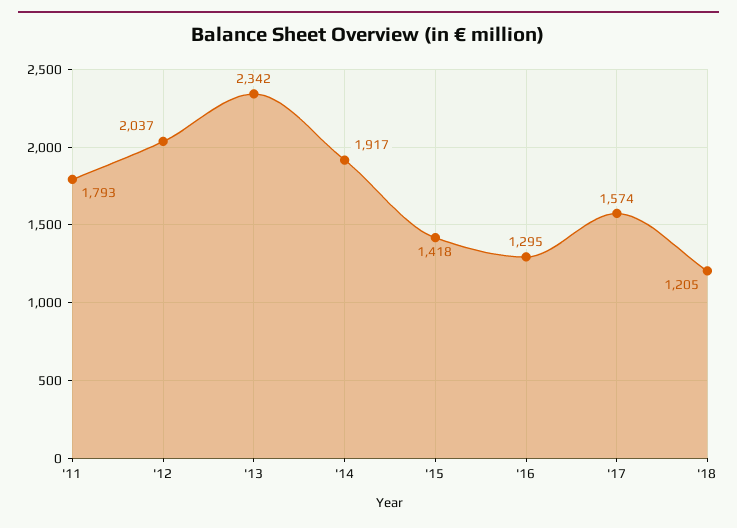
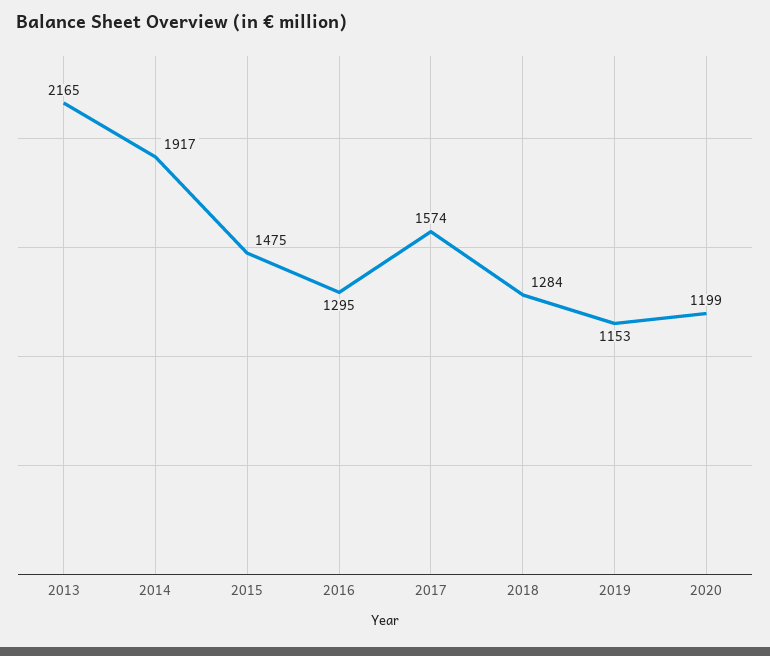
'11: 1793 -> none
'12: 2037 -> none
'13: 2342 -> 2165
'15: 1418 -> 1475
'18: 1205 -> 1284
2019: none -> 1153
2020: none -> 1199

